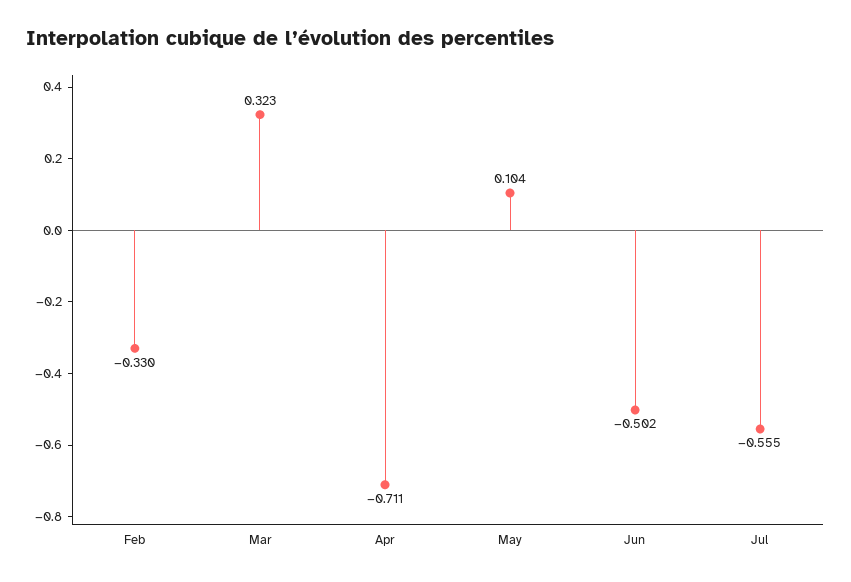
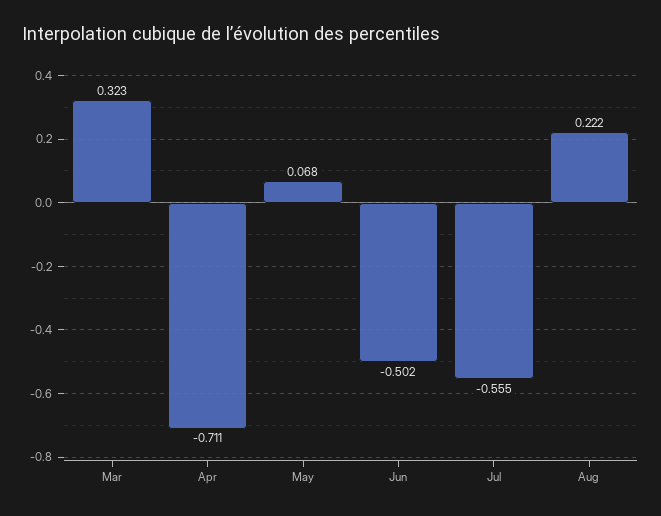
Feb: -0.33 -> none
May: 0.104 -> 0.068
Aug: none -> 0.222

